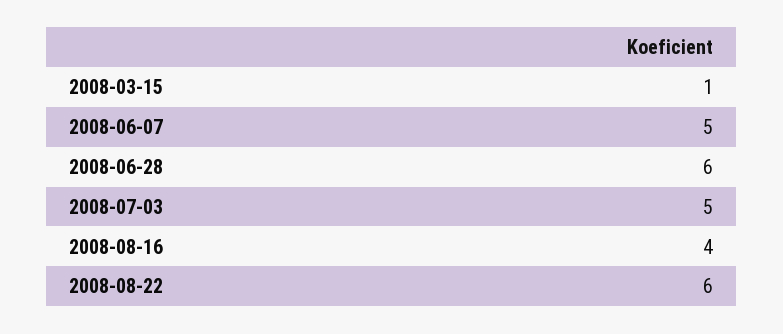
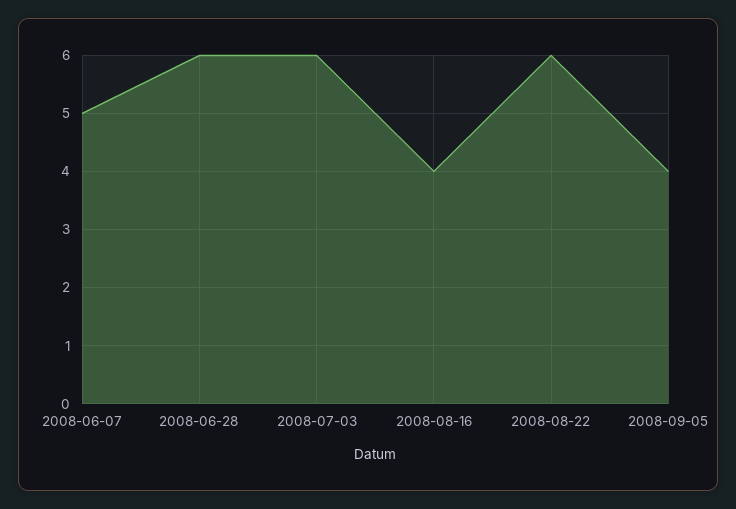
2008-03-15: 1 -> none
2008-07-03: 5 -> 6
2008-09-05: none -> 4

